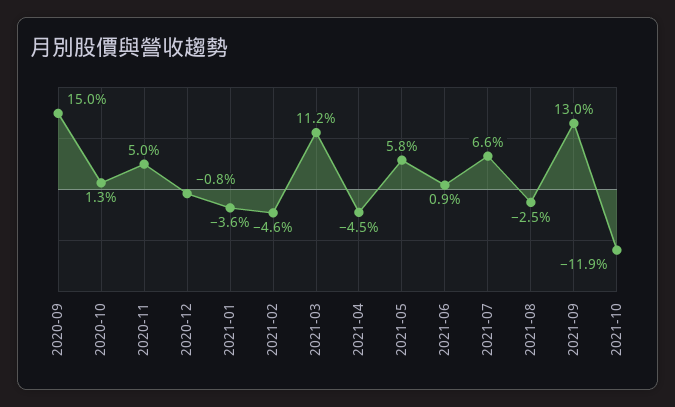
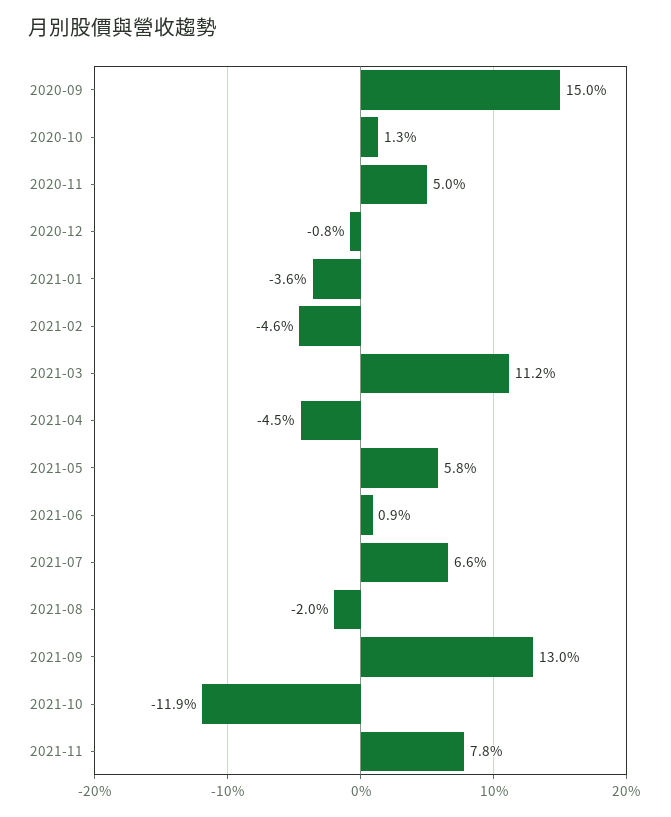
2021-08: -2.5 -> -2
2021-11: none -> 7.8

